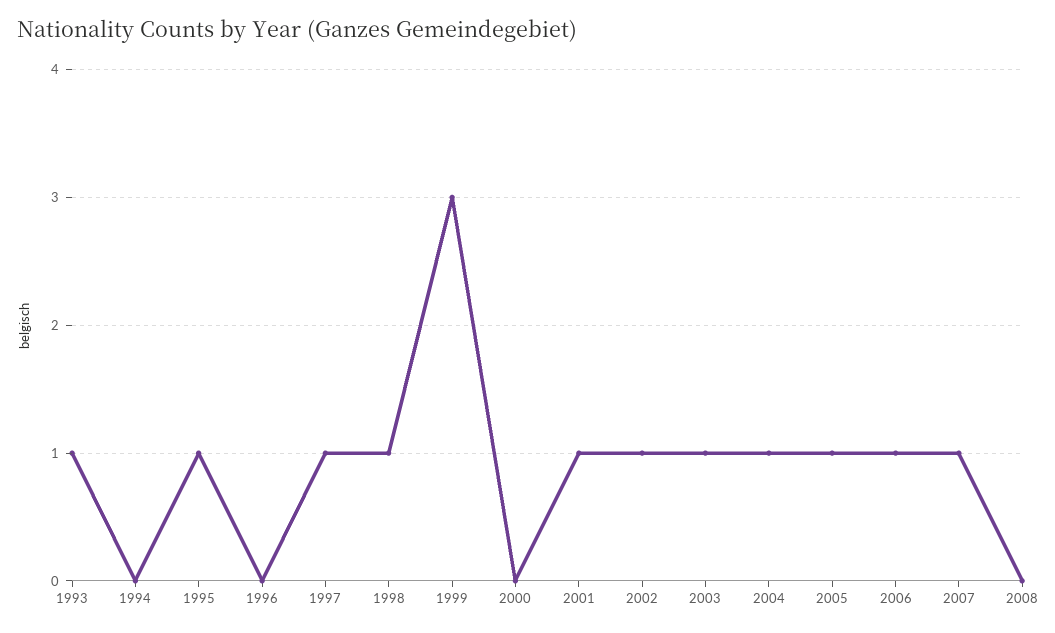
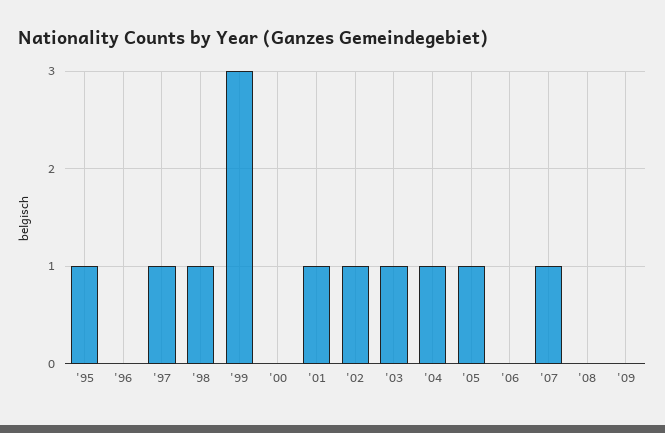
1993: 1 -> none
1994: 0 -> none
2006: 1 -> 0
'09: none -> 0

